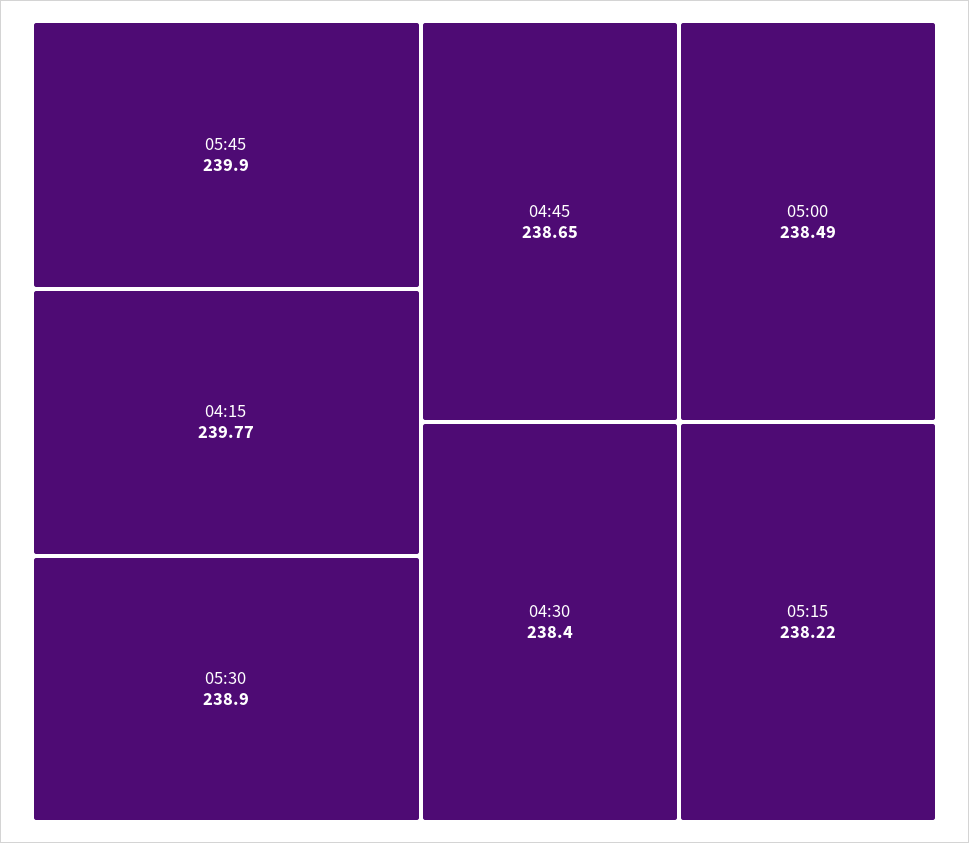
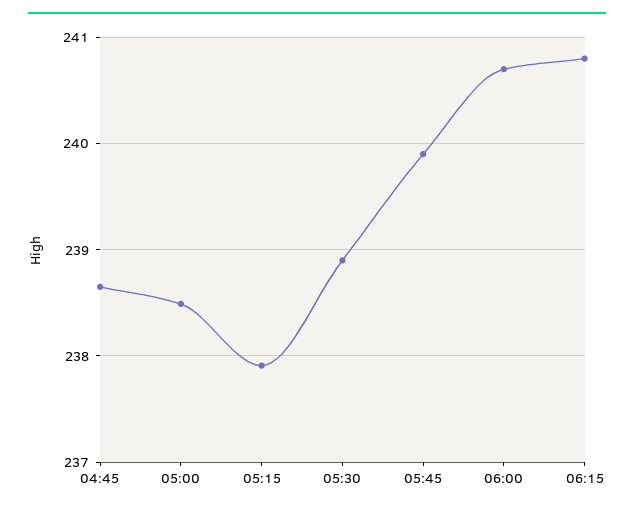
04:15: 239.77 -> none
04:30: 238.4 -> none
05:15: 238.22 -> 237.9
06:00: none -> 240.7
06:15: none -> 240.8

